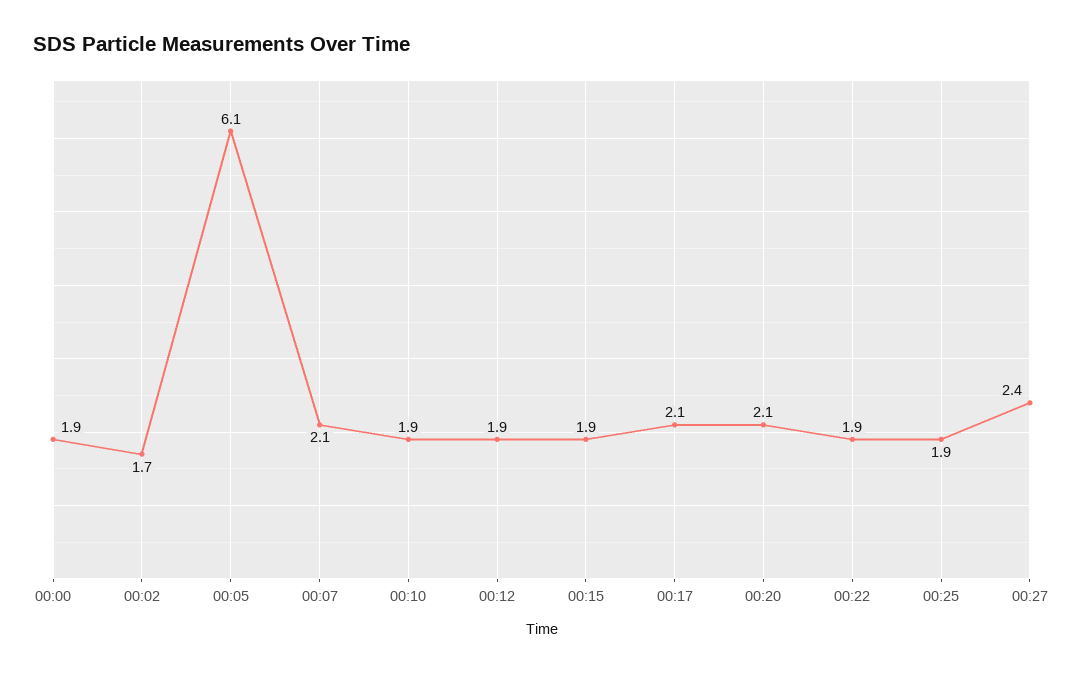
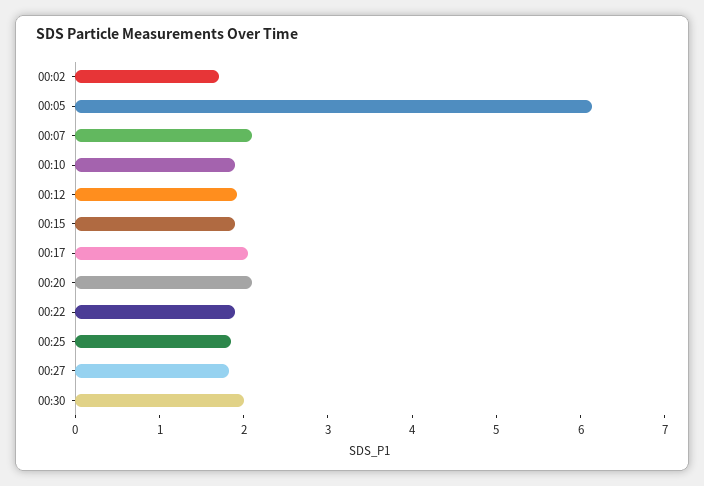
00:00: 1.9 -> none
00:27: 2.4 -> 1.8
00:30: none -> 2

